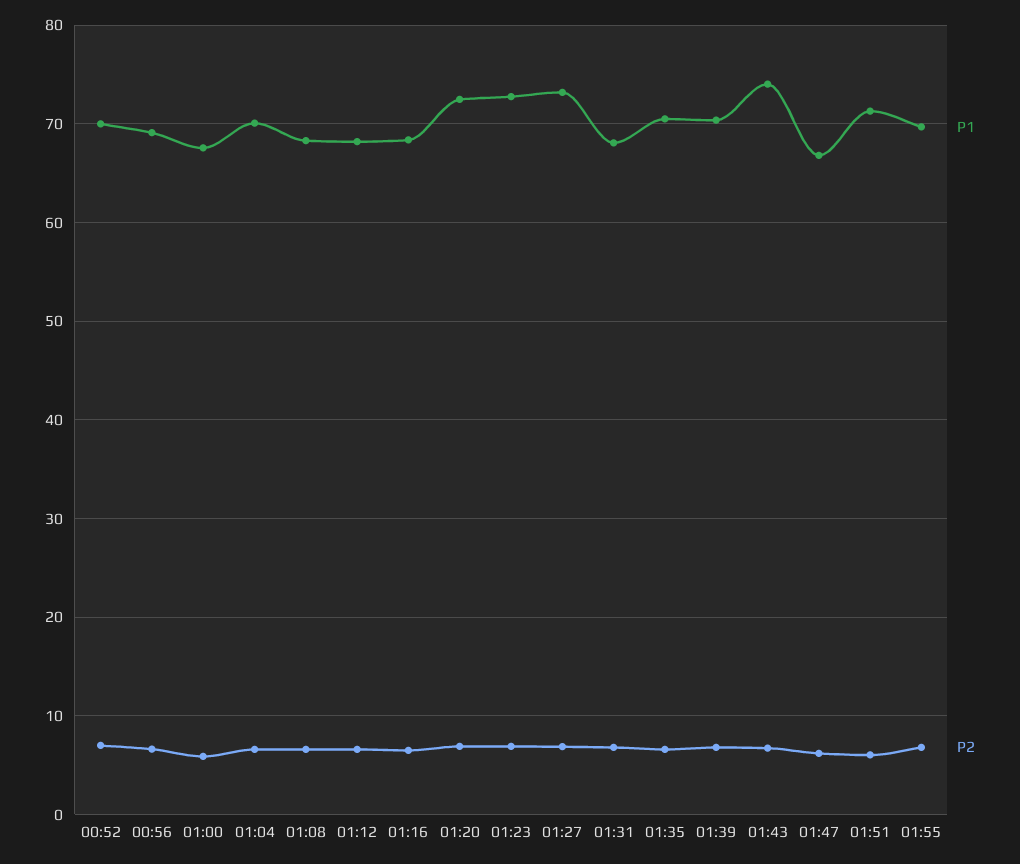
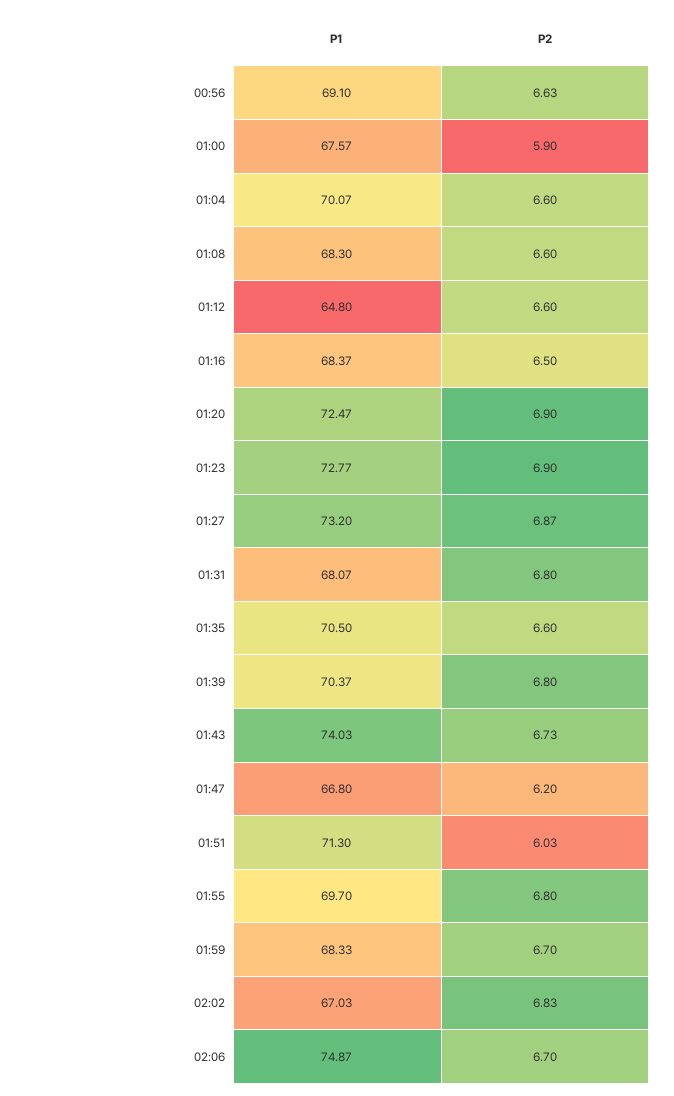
P1, 00:52: 70 -> none
P2, 00:52: 7 -> none
P1, 01:12: 68 -> 64.8
P1, 01:59: none -> 68.33
P2, 01:59: none -> 6.7
P1, 02:02: none -> 67.03
P2, 02:02: none -> 6.83
P1, 02:06: none -> 74.87
P2, 02:06: none -> 6.7

